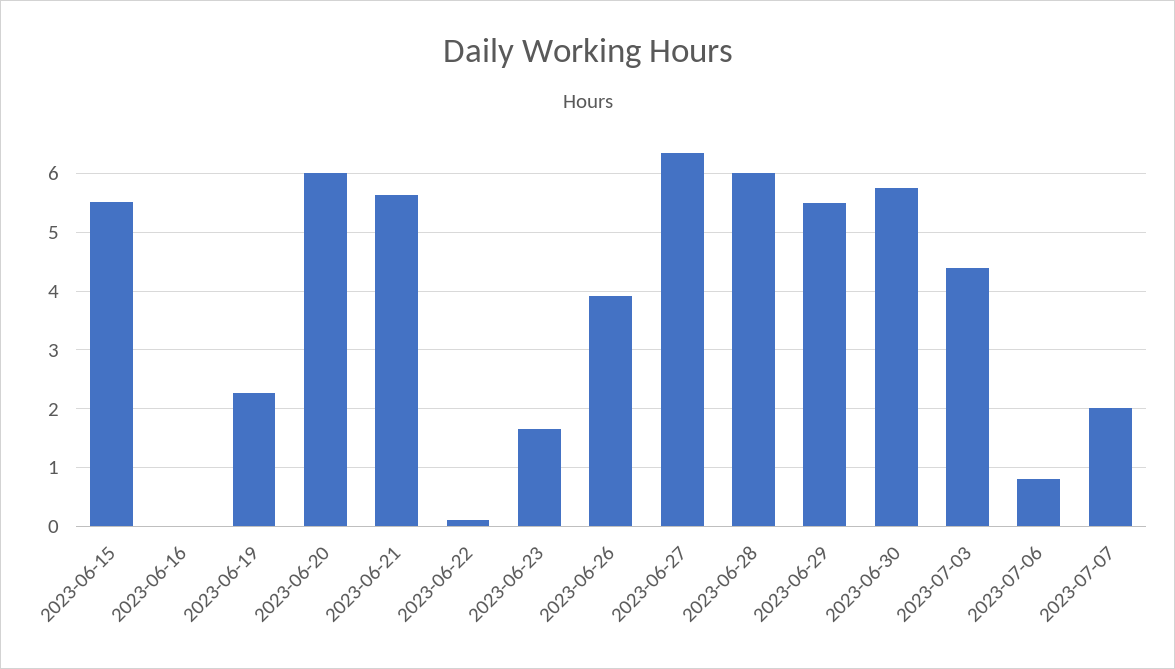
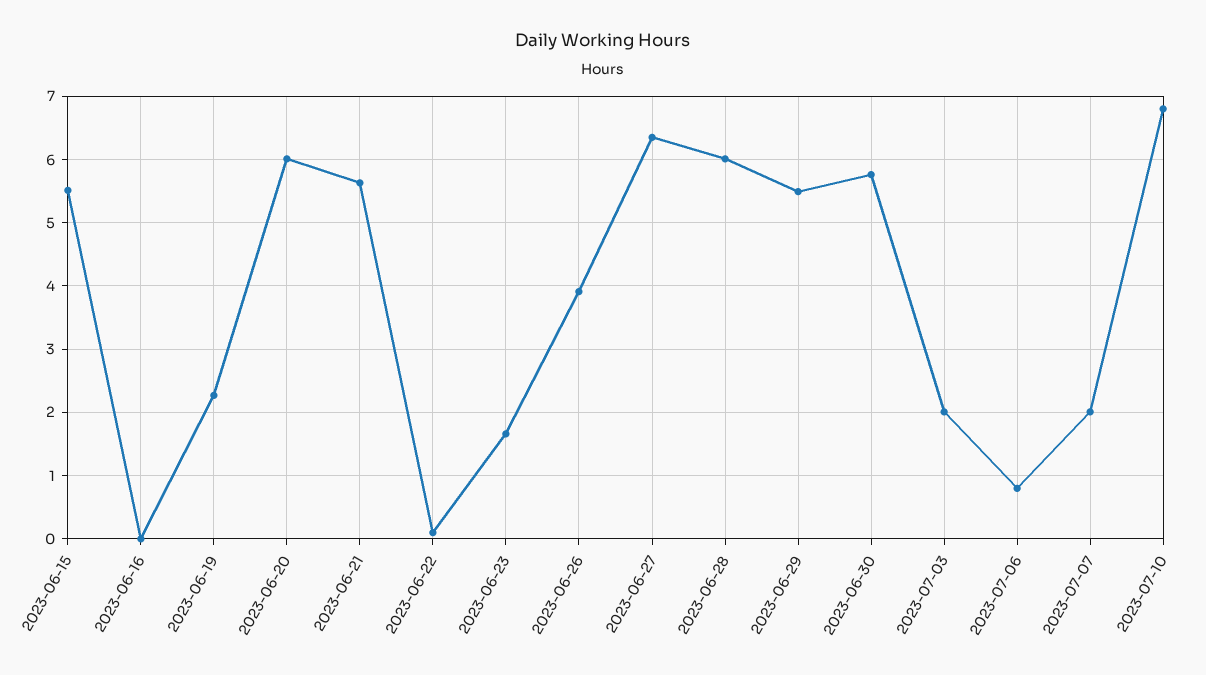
2023-07-03: 4.4 -> 2
2023-07-10: none -> 6.8

